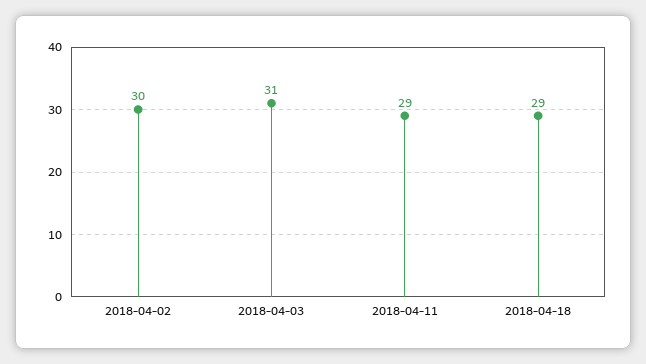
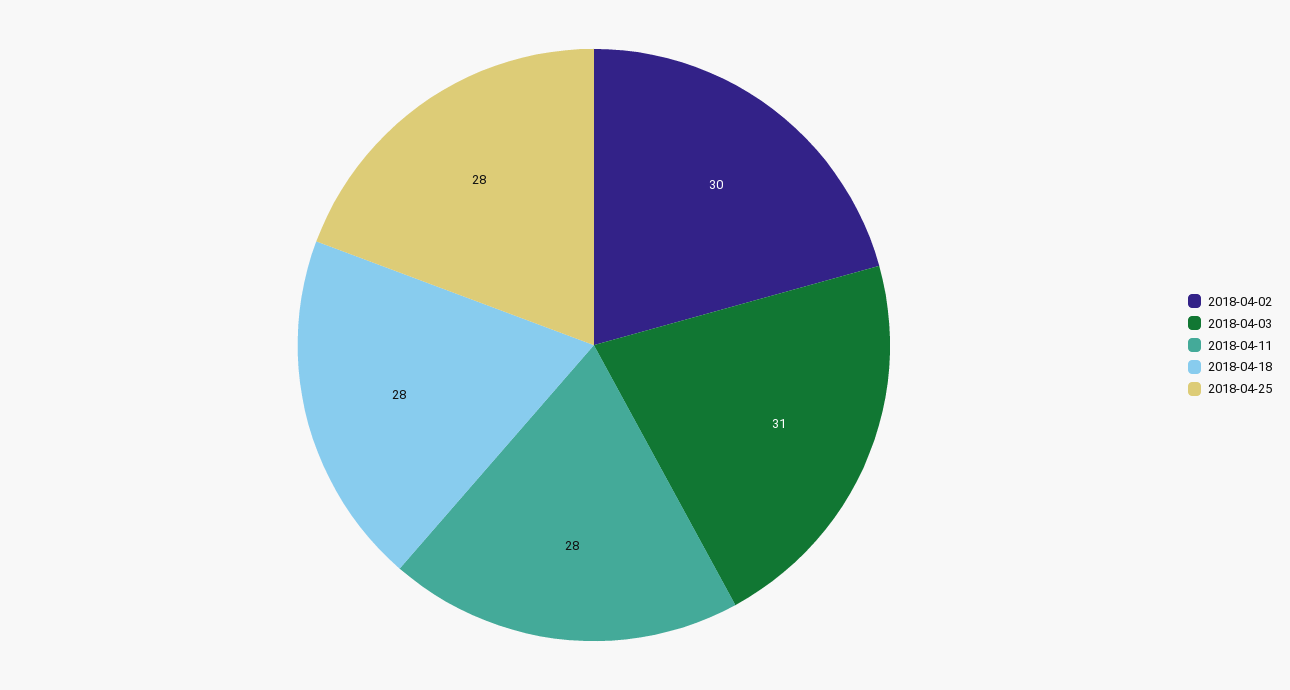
2018-04-11: 29 -> 28
2018-04-18: 29 -> 28
2018-04-25: none -> 28

